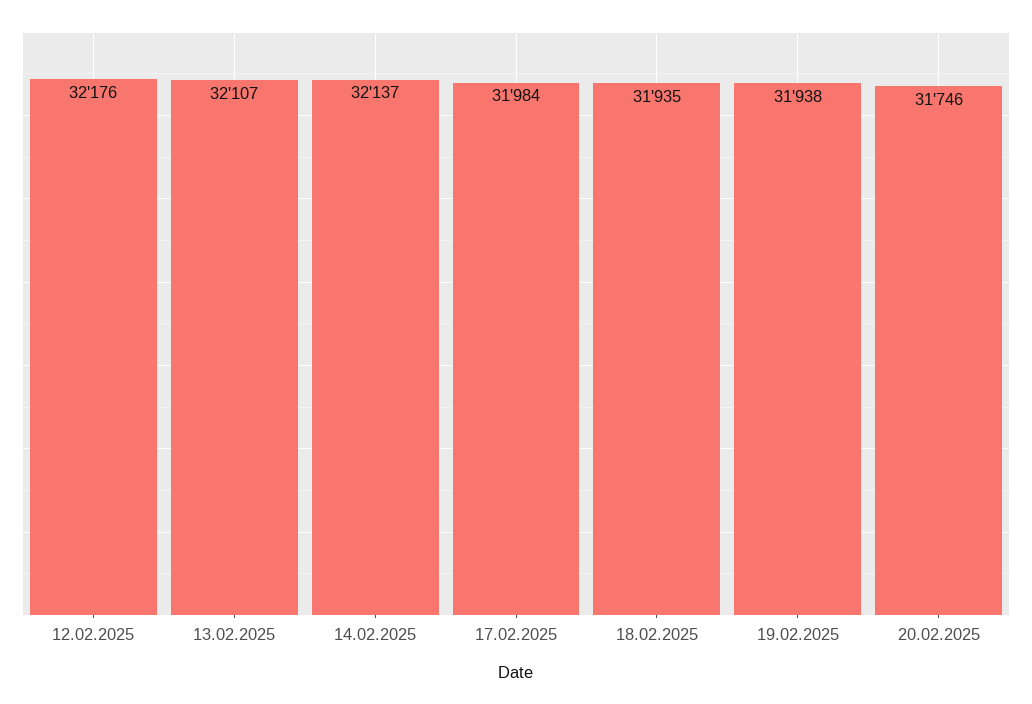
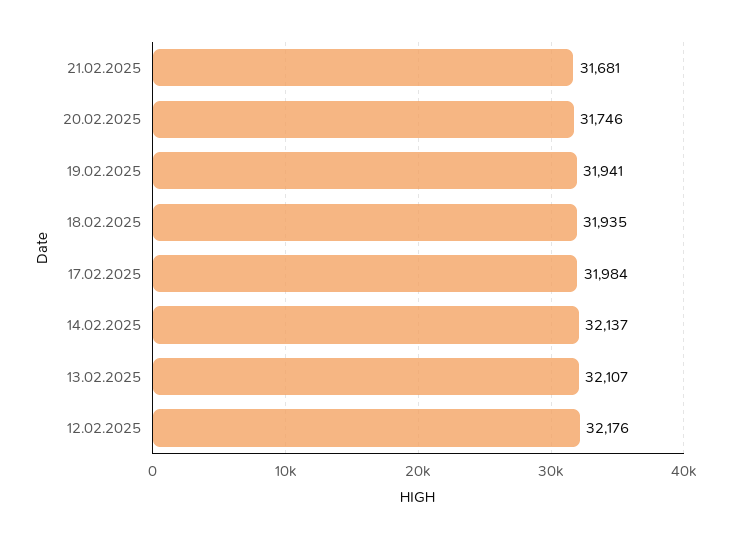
19.02.2025: 31938 -> 31941
21.02.2025: none -> 31681

